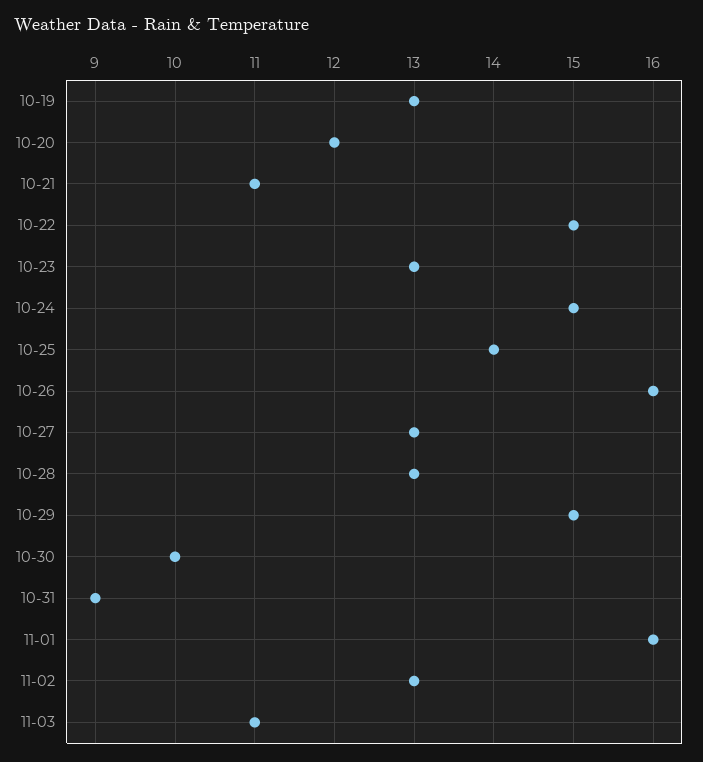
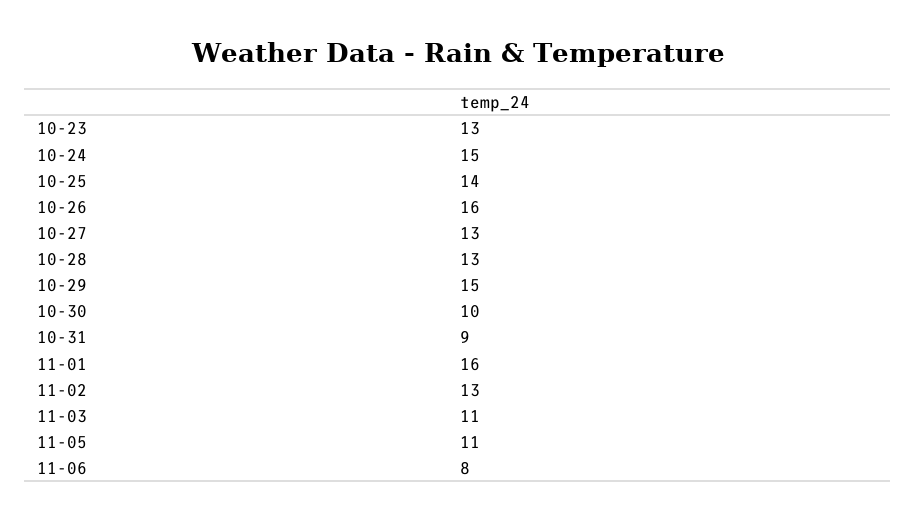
10-19: 13 -> none
10-20: 12 -> none
10-21: 11 -> none
10-22: 15 -> none
11-05: none -> 11
11-06: none -> 8

